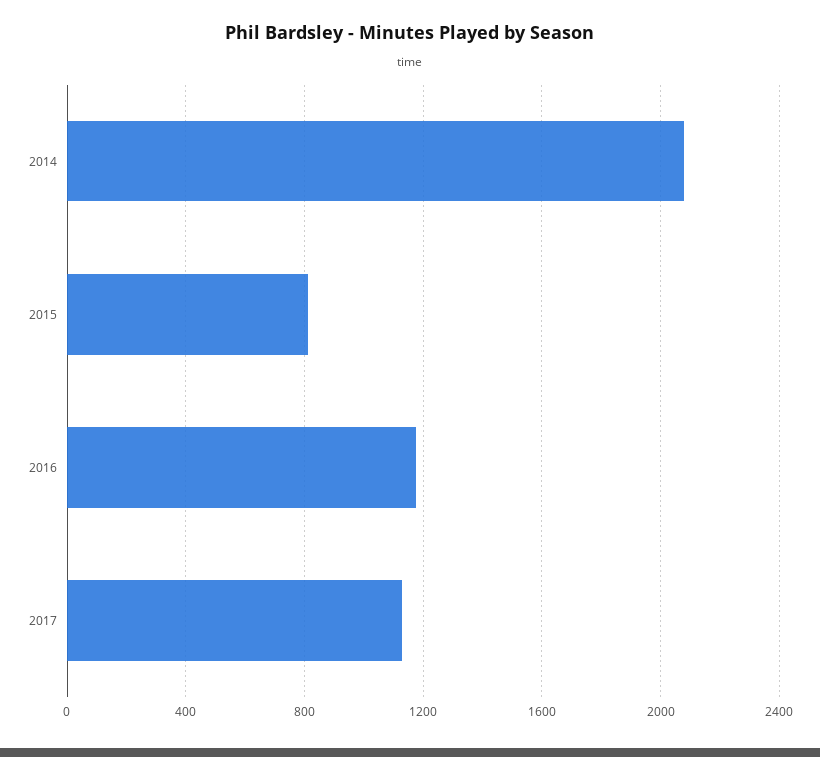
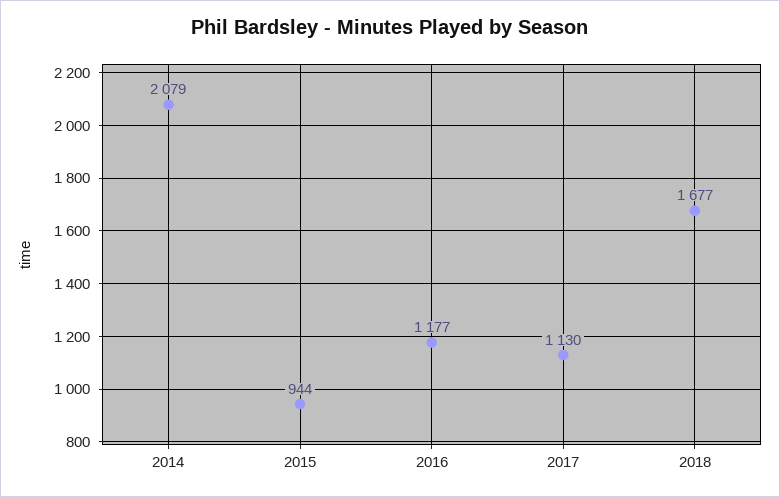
2015: 800 -> 944
2018: none -> 1677

